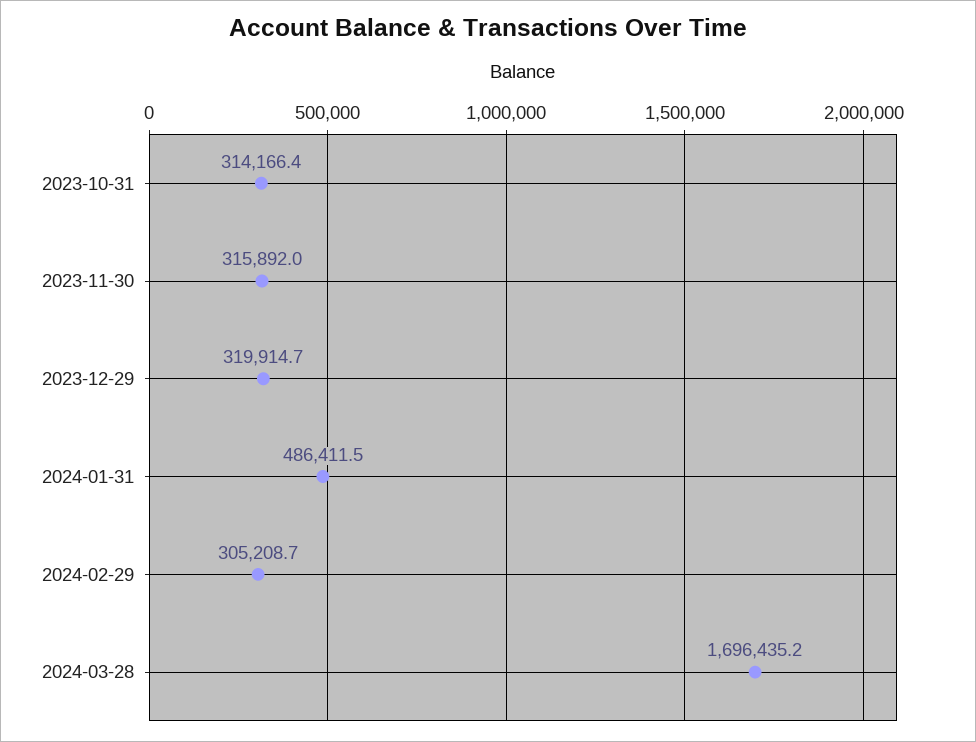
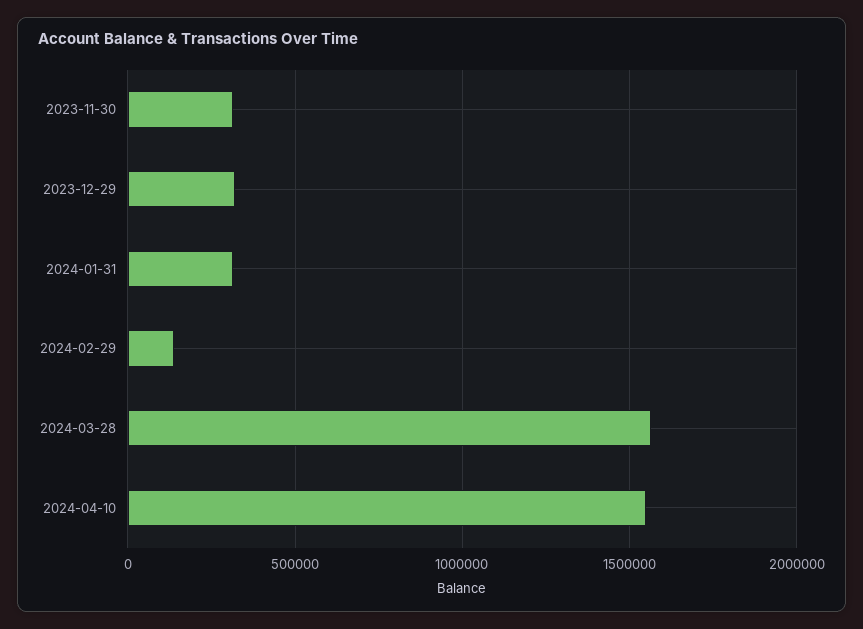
2023-10-31: 314166.4 -> none
2024-01-31: 486411.5 -> 300000
2024-02-29: 305208.7 -> 150000
2024-03-28: 1696435.2 -> 1550000
2024-04-10: none -> 1550000

